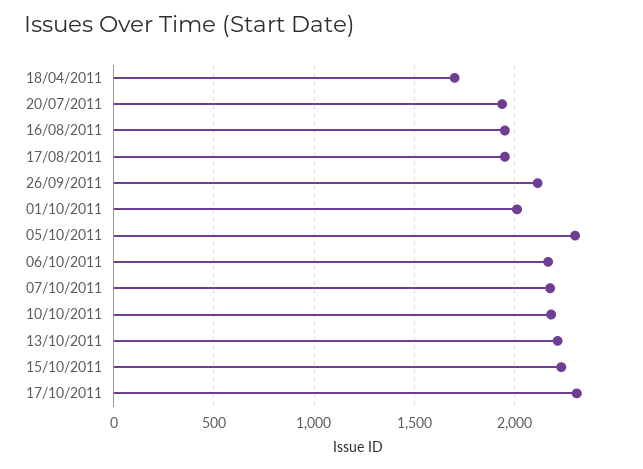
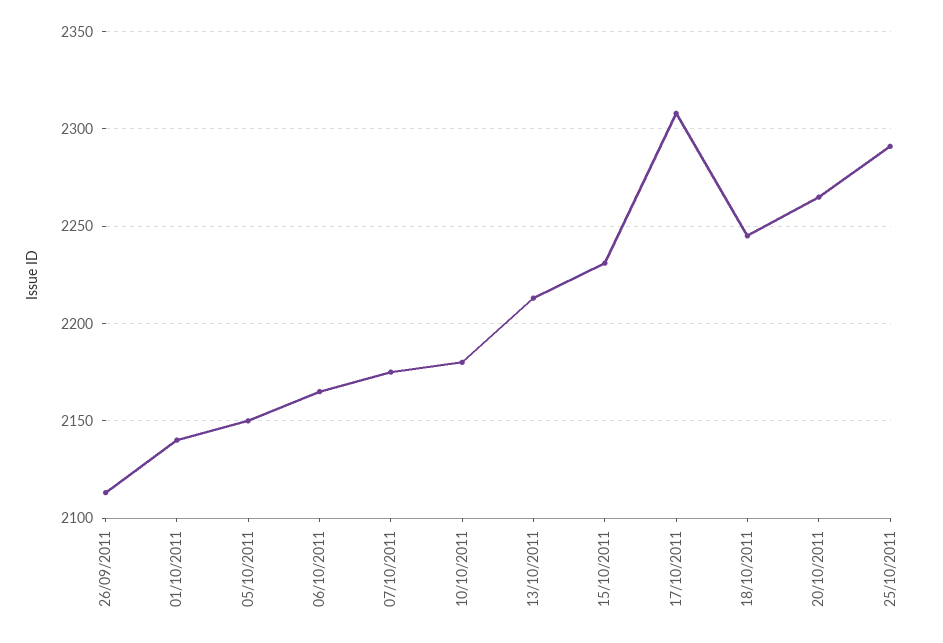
18/04/2011: 1700 -> none
20/07/2011: 1950 -> none
16/08/2011: 1950 -> none
17/08/2011: 1950 -> none
01/10/2011: 2000 -> 2140
05/10/2011: 2300 -> 2150
18/10/2011: none -> 2245
20/10/2011: none -> 2265
25/10/2011: none -> 2290

